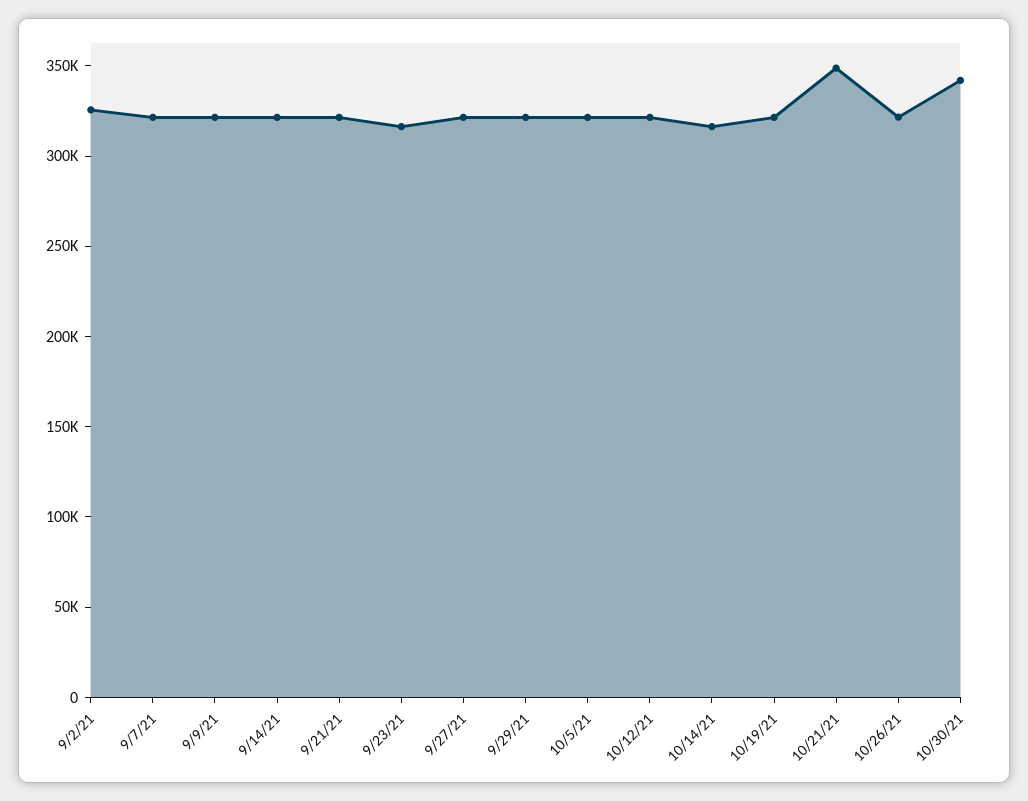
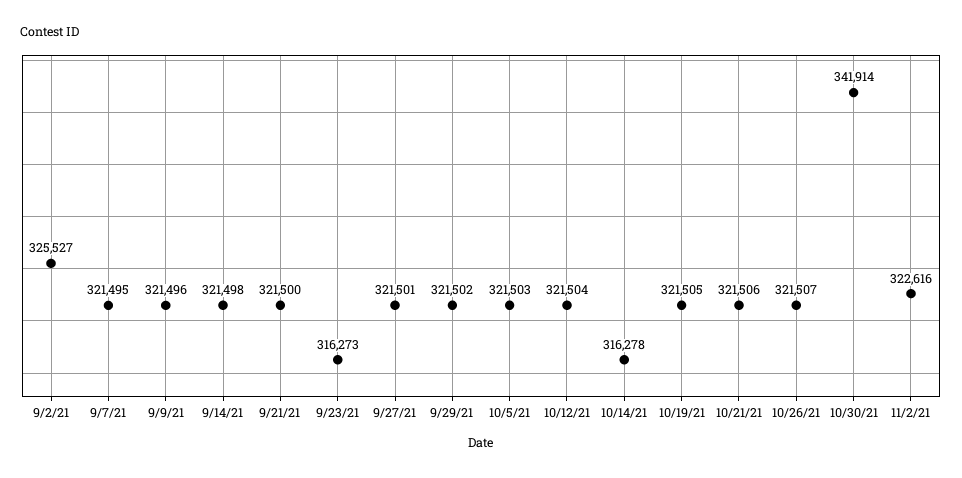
10/21/21: 350000 -> 321506
11/2/21: none -> 322616

